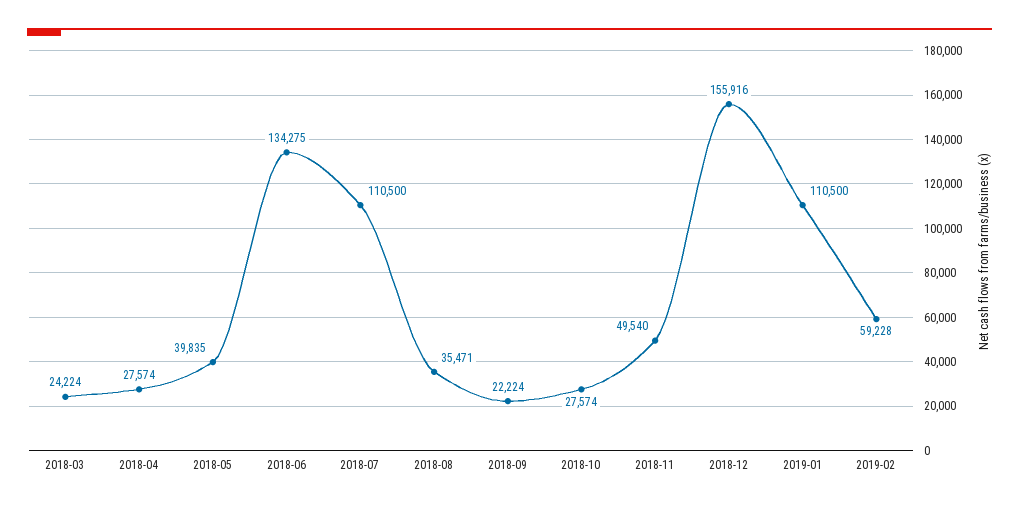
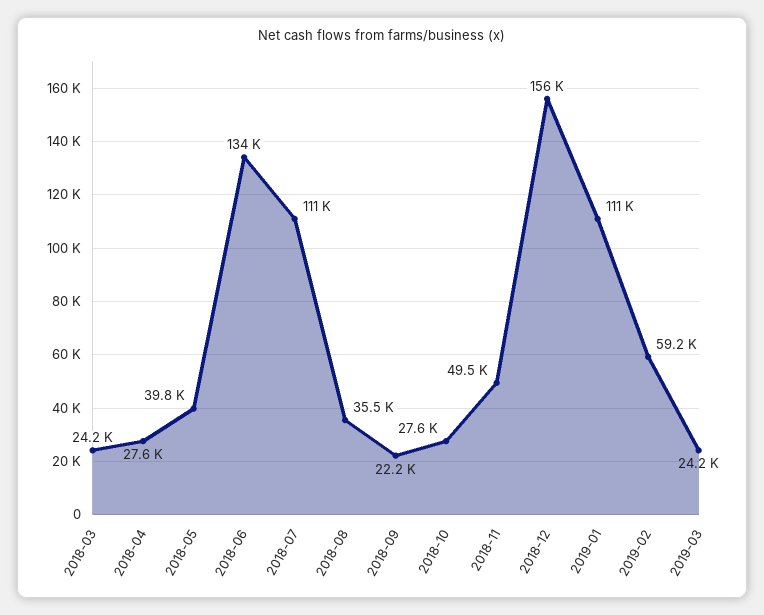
2019-03: none -> 24200

